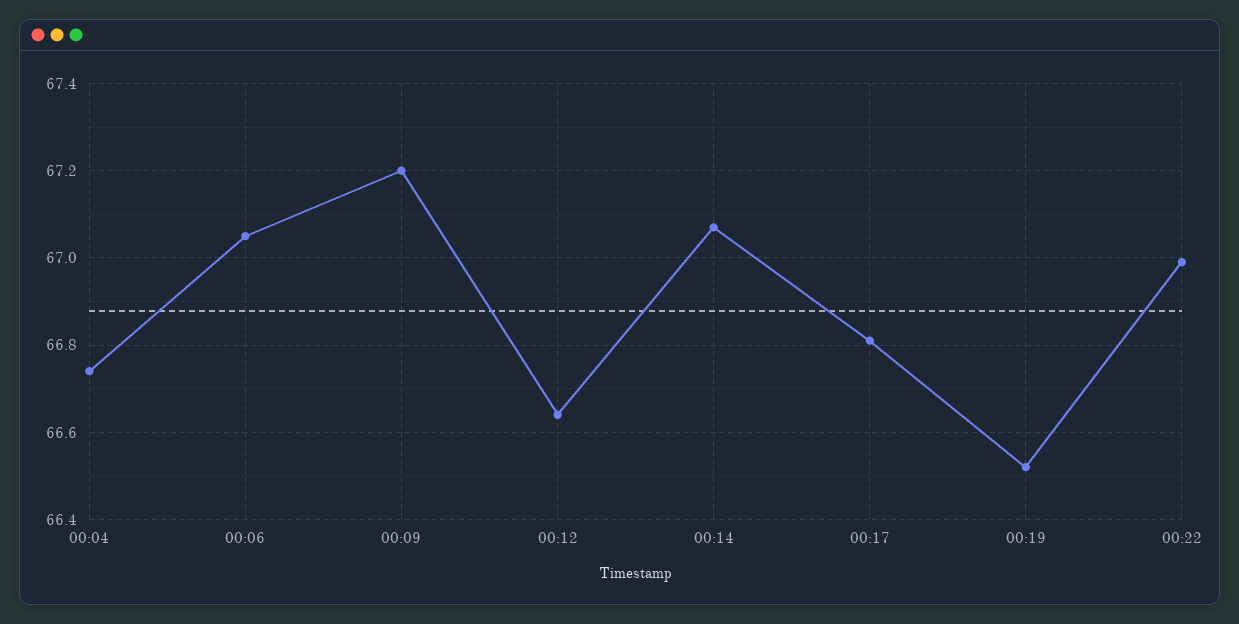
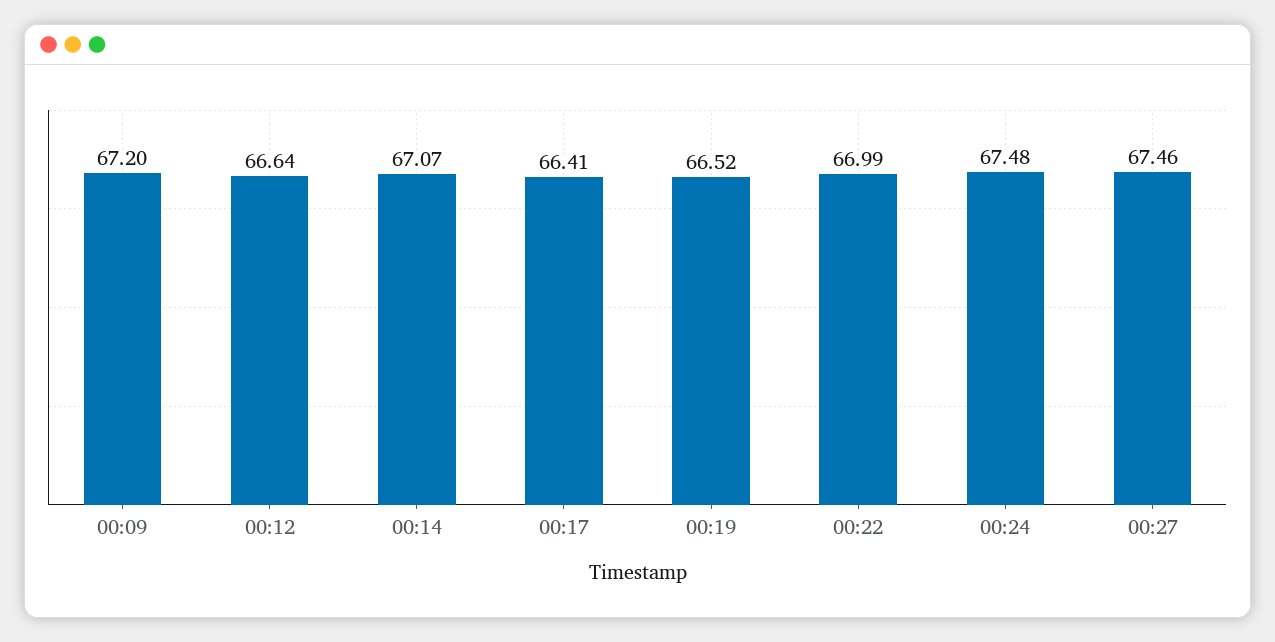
00:04: 66.75 -> none
00:06: 67.05 -> none
00:17: 66.8 -> 66.41
00:24: none -> 67.48
00:27: none -> 67.46

